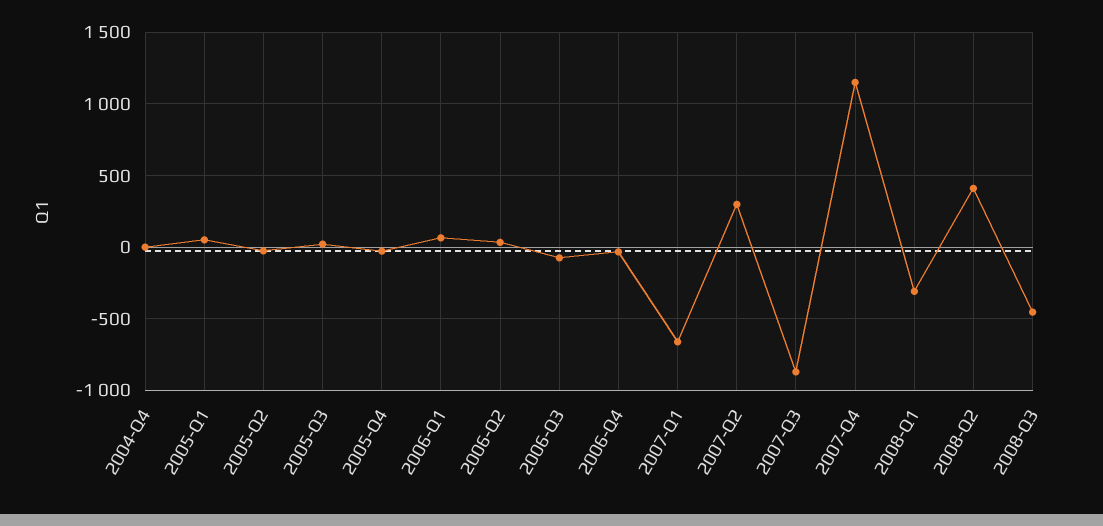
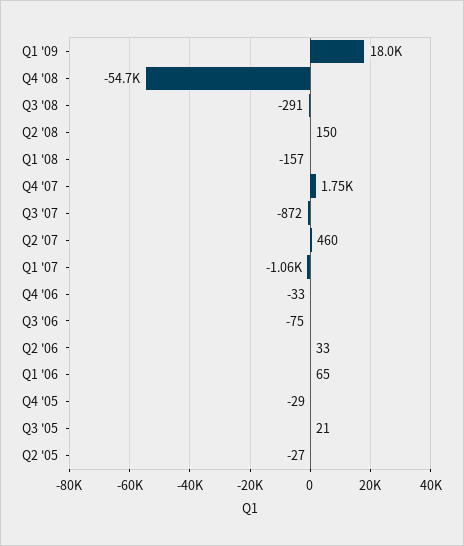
2004-Q4: 0 -> none
2005-Q1: 50 -> none
2007-Q1: -650 -> -1060
2007-Q2: 300 -> 460
2007-Q4: 1150 -> 1750
2008-Q1: -300 -> -157
2008-Q2: 400 -> 150
2008-Q3: -450 -> -291
Q1 '09: none -> 18000
Q4 '08: none -> -54700

